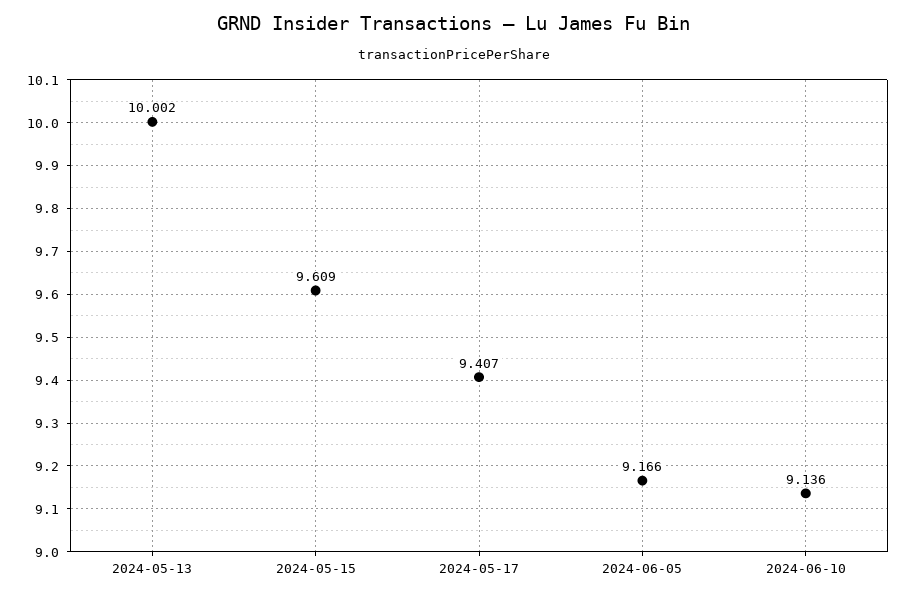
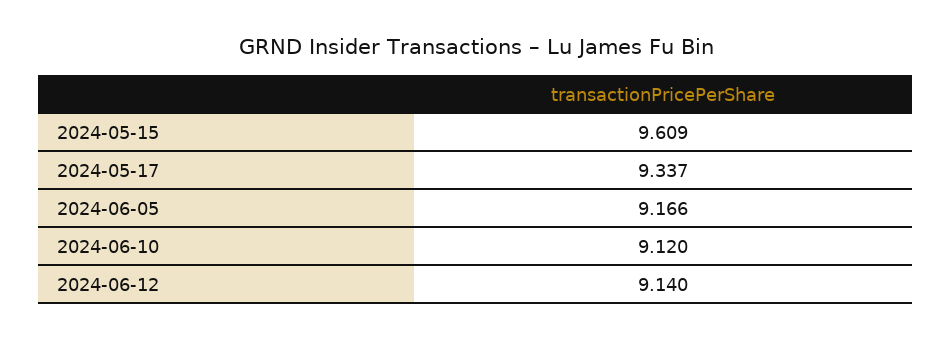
2024-05-13: 10.002 -> none
2024-05-17: 9.407 -> 9.337
2024-06-10: 9.136 -> 9.12
2024-06-12: none -> 9.14

